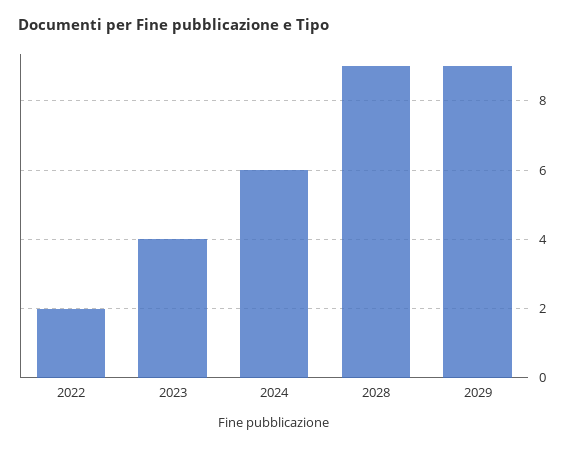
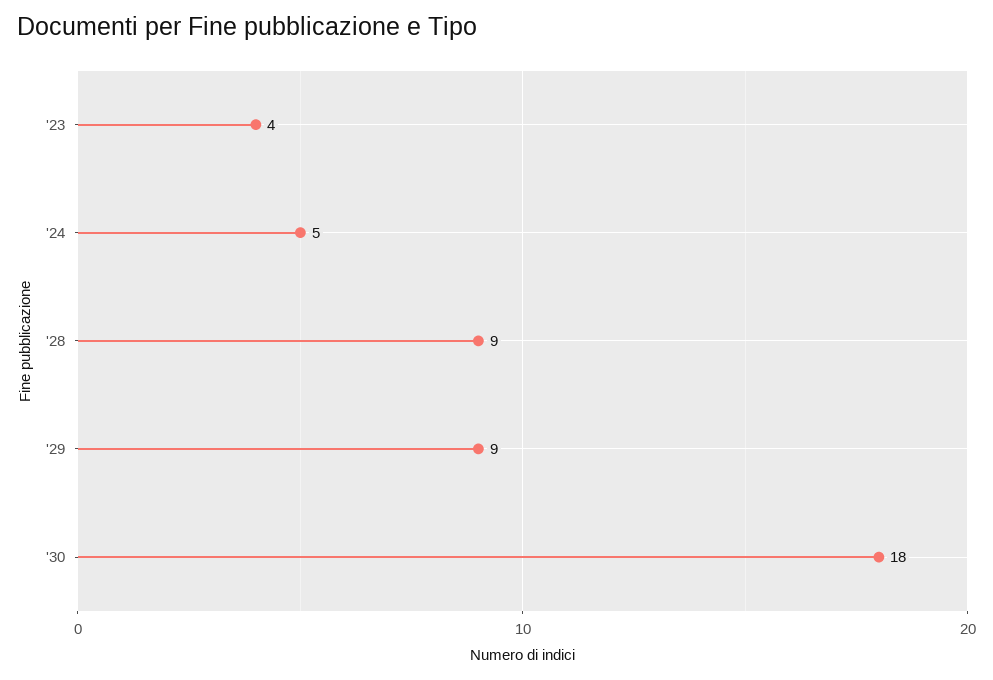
2022: 2 -> none
2024: 6 -> 5
'30: none -> 18

